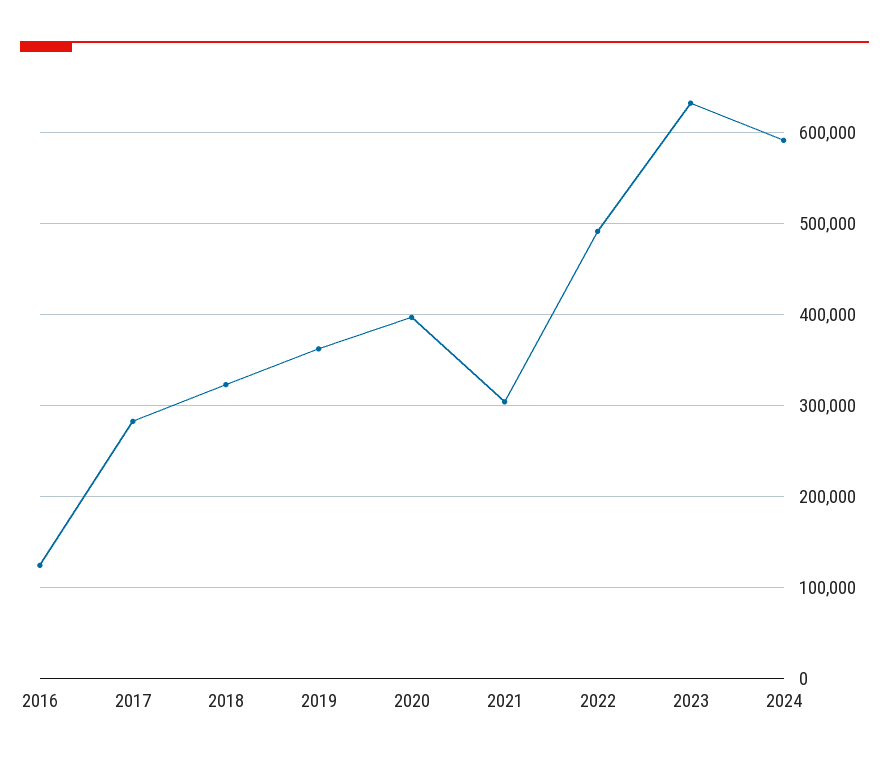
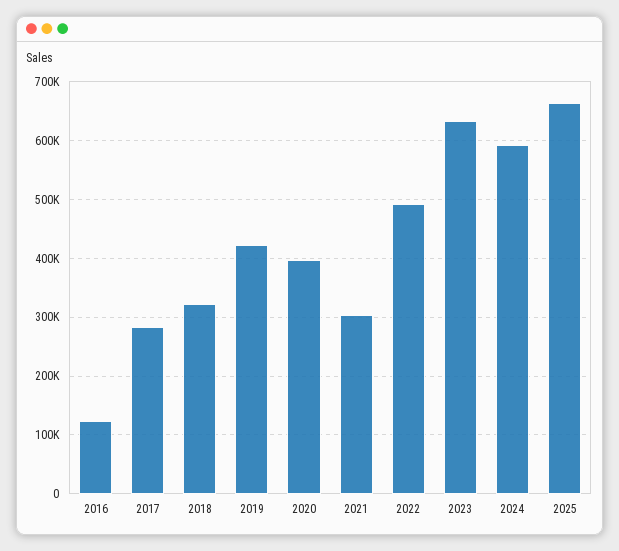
2019: 360000 -> 420000
2025: none -> 660000

